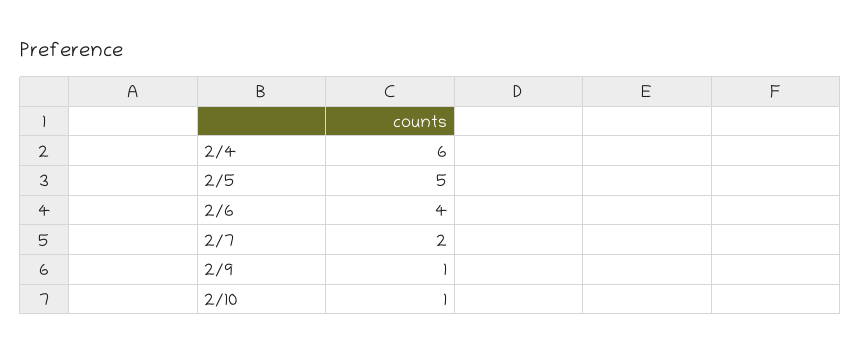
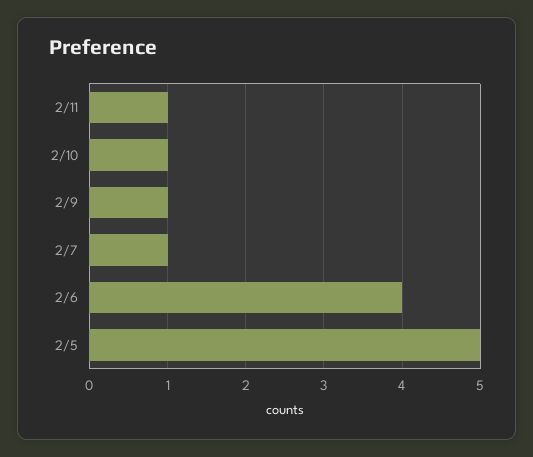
2/4: 6 -> none
2/7: 2 -> 1
2/11: none -> 1

